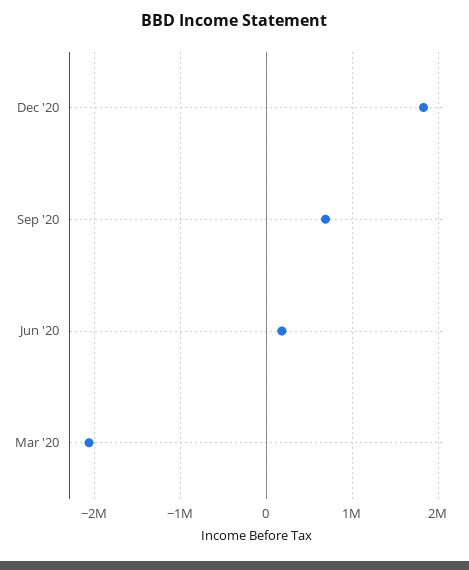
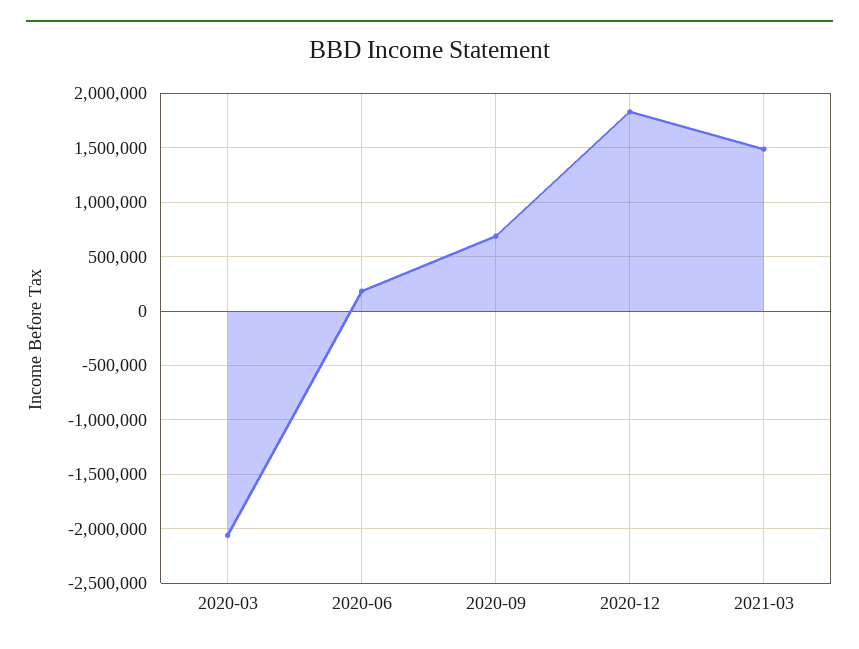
2021-03: none -> 1500000

